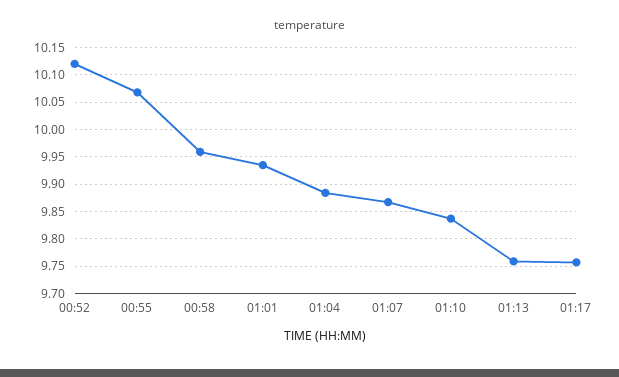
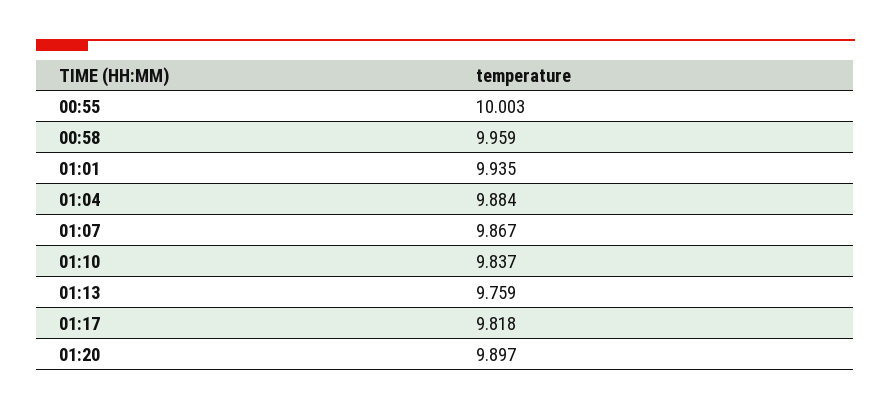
00:52: 10.125 -> none
00:55: 10.075 -> 10.003
01:17: 9.75 -> 9.818
01:20: none -> 9.897

